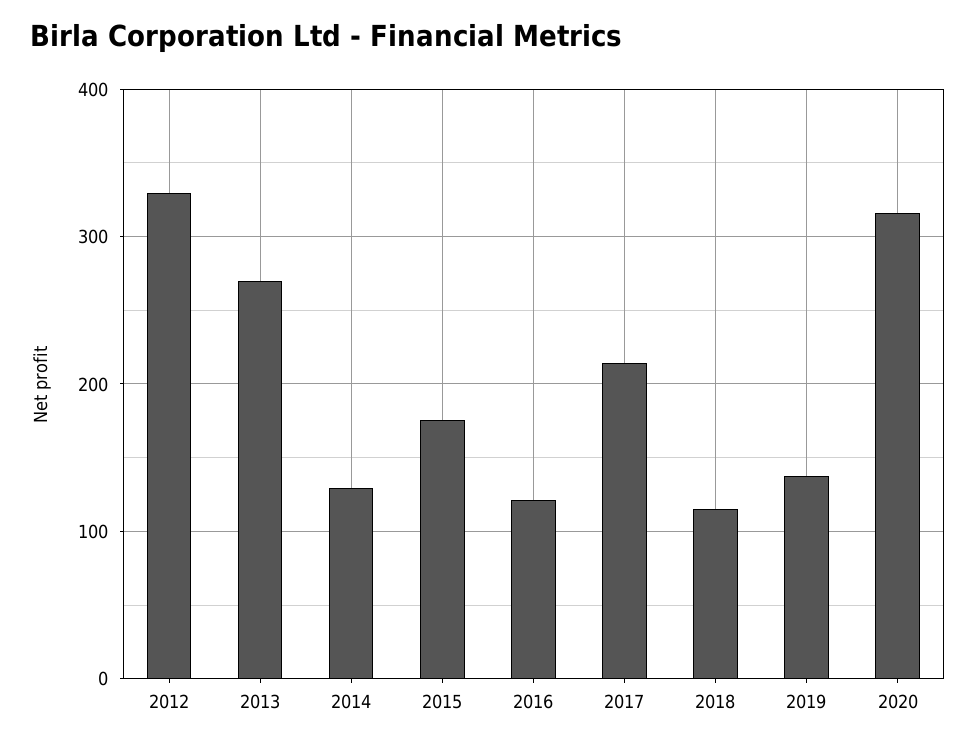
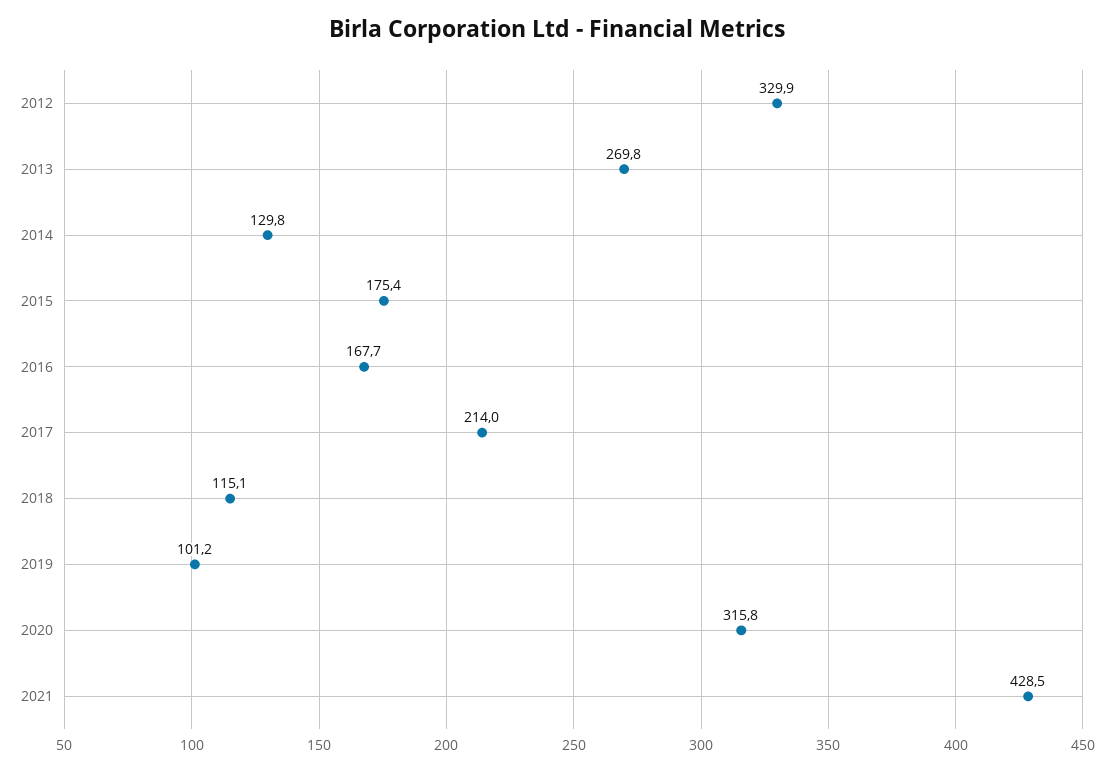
2016: 120 -> 167.7
2019: 140 -> 101.2
2021: none -> 428.5

